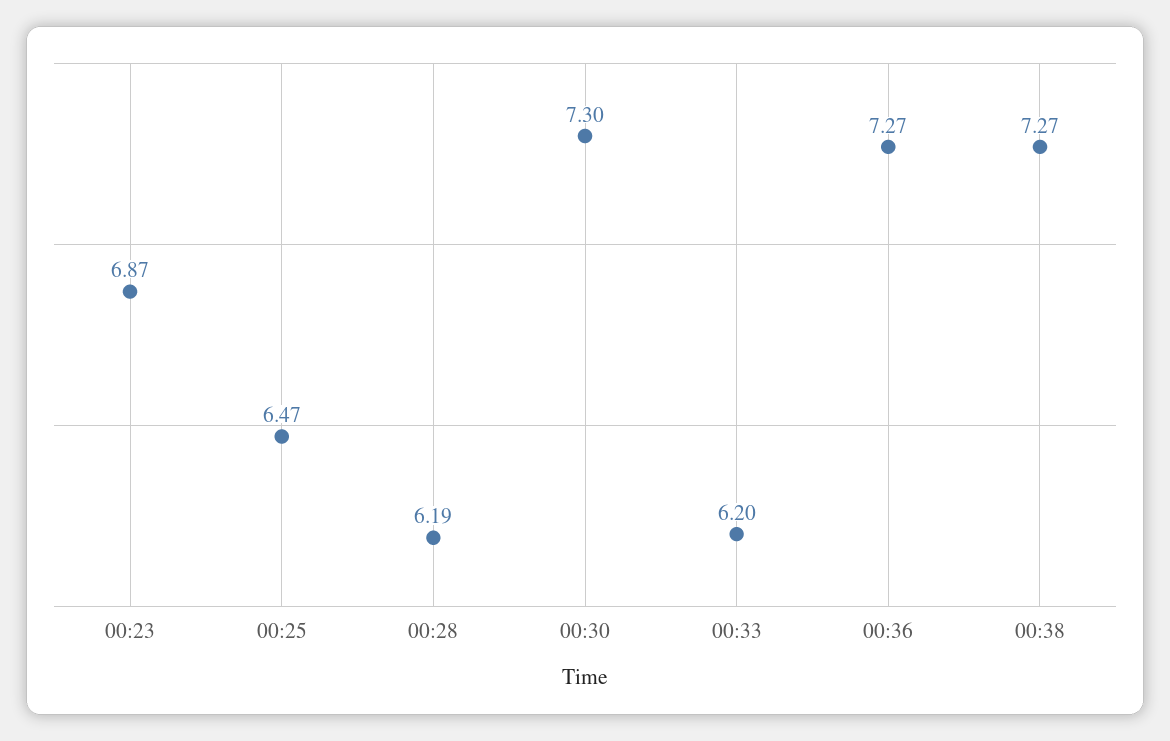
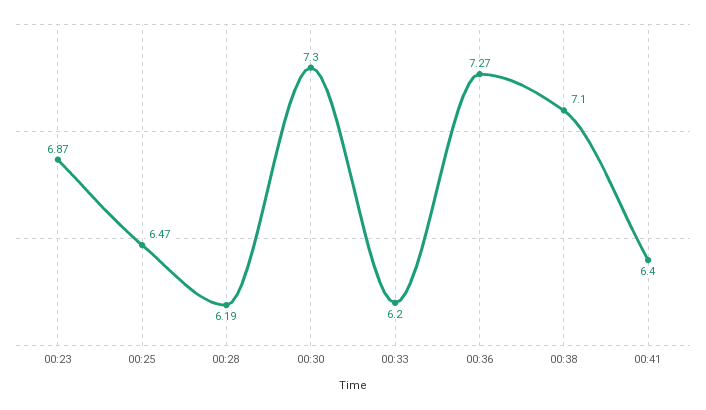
00:38: 7.27 -> 7.1
00:41: none -> 6.4

